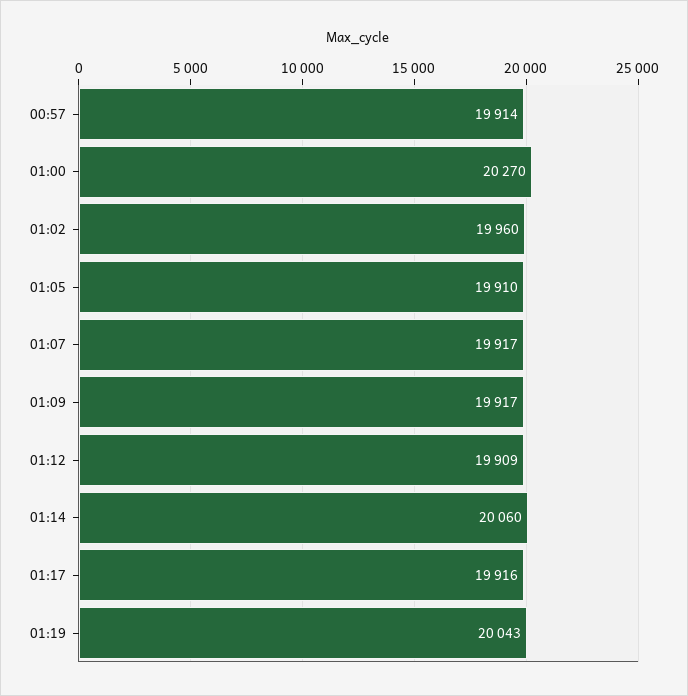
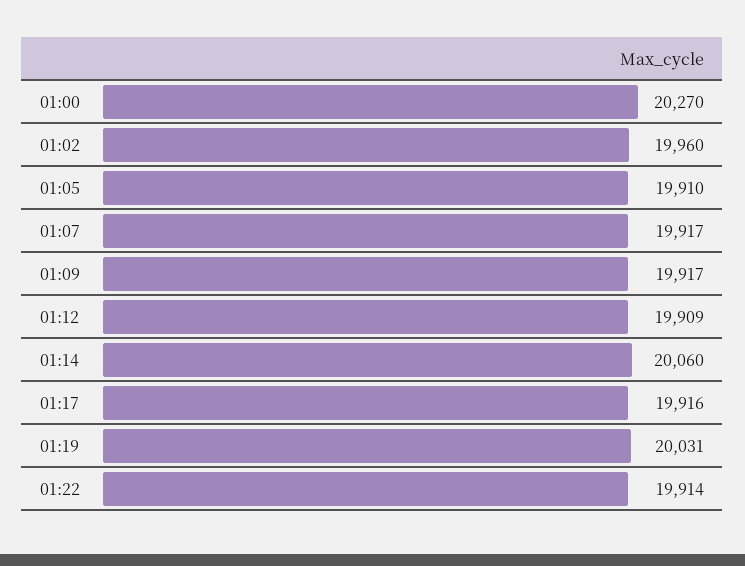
00:57: 19914 -> none
01:19: 20043 -> 20031
01:22: none -> 19914

